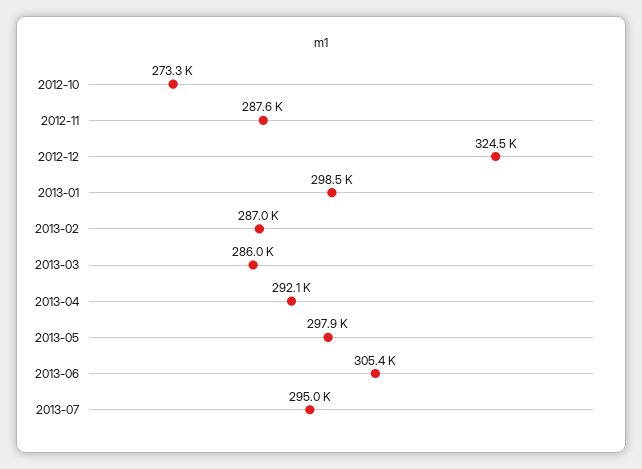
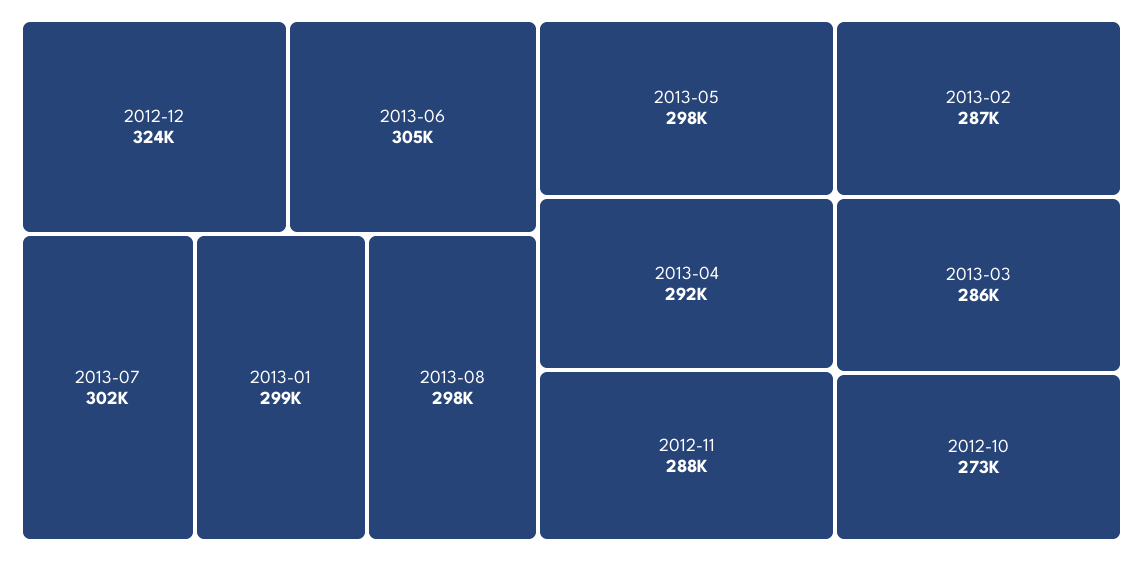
2013-07: 295000 -> 302000
2013-08: none -> 298000

